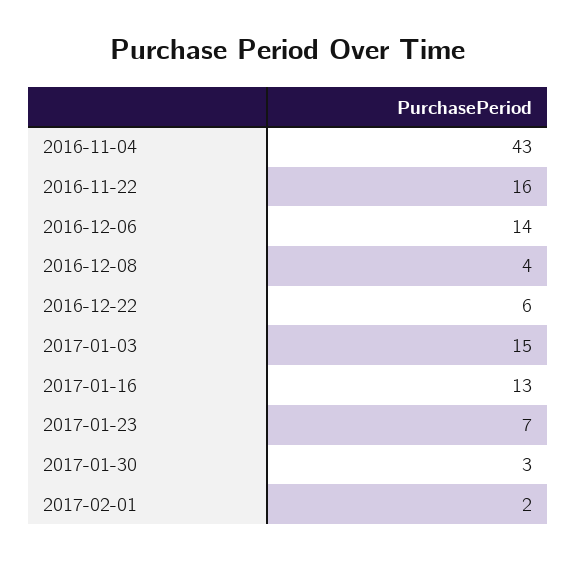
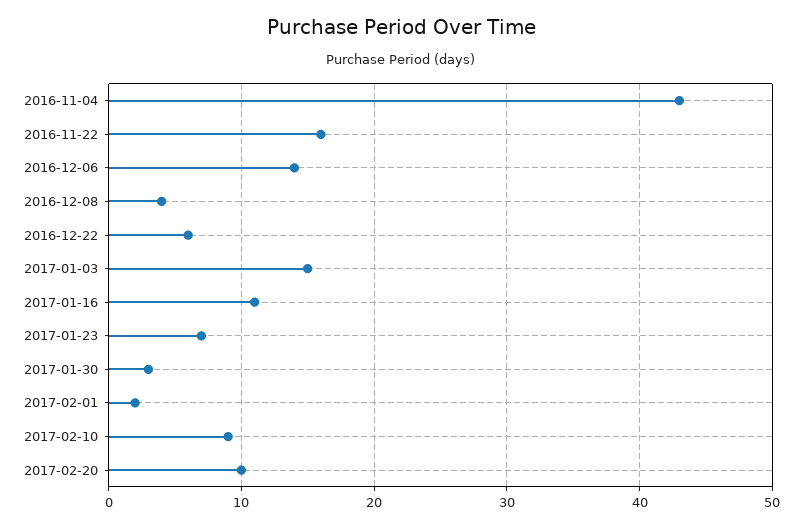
2017-01-16: 13 -> 11
2017-02-10: none -> 9
2017-02-20: none -> 10

